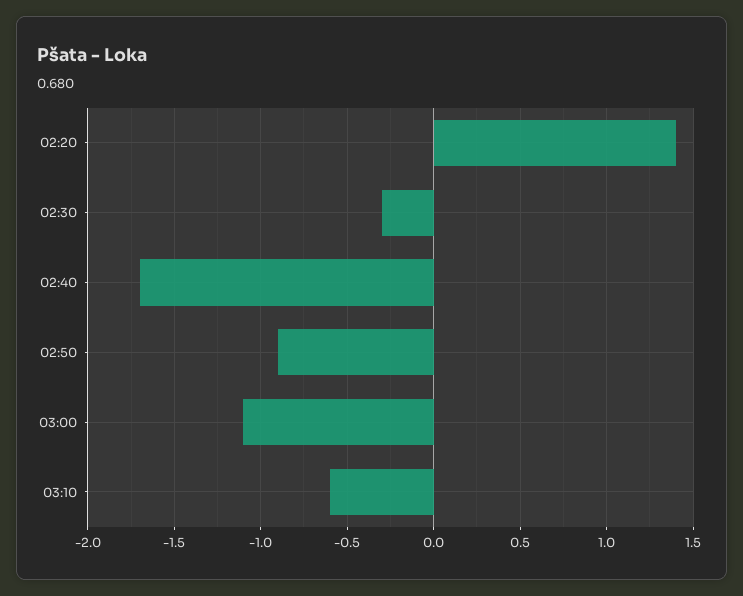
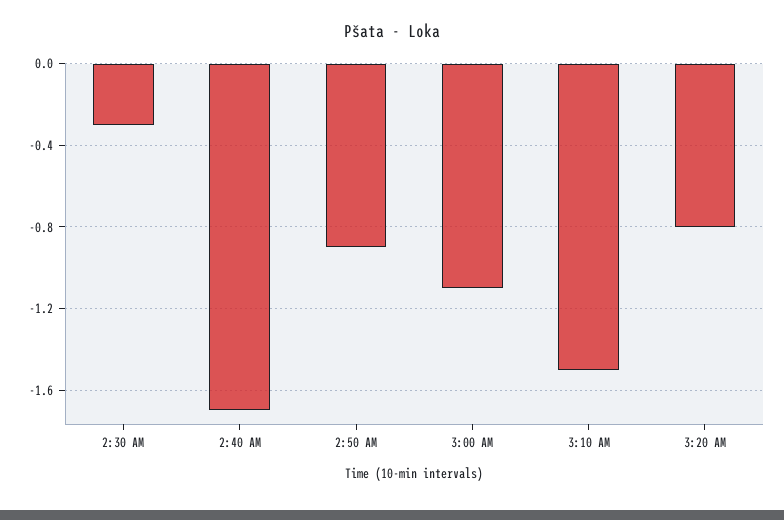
02:20: 1.4 -> none
03:10: -0.6 -> -1.5
3:20 AM: none -> -0.8

